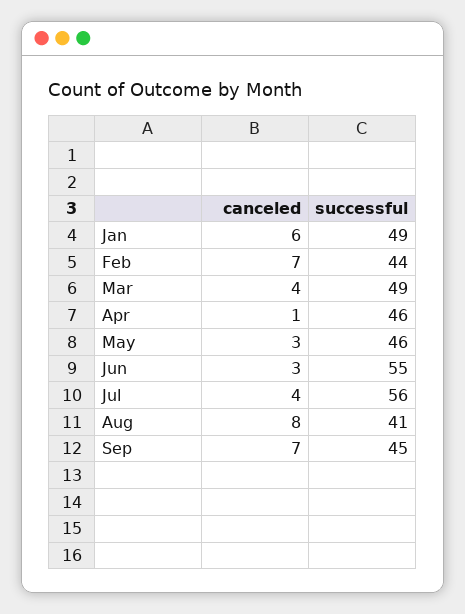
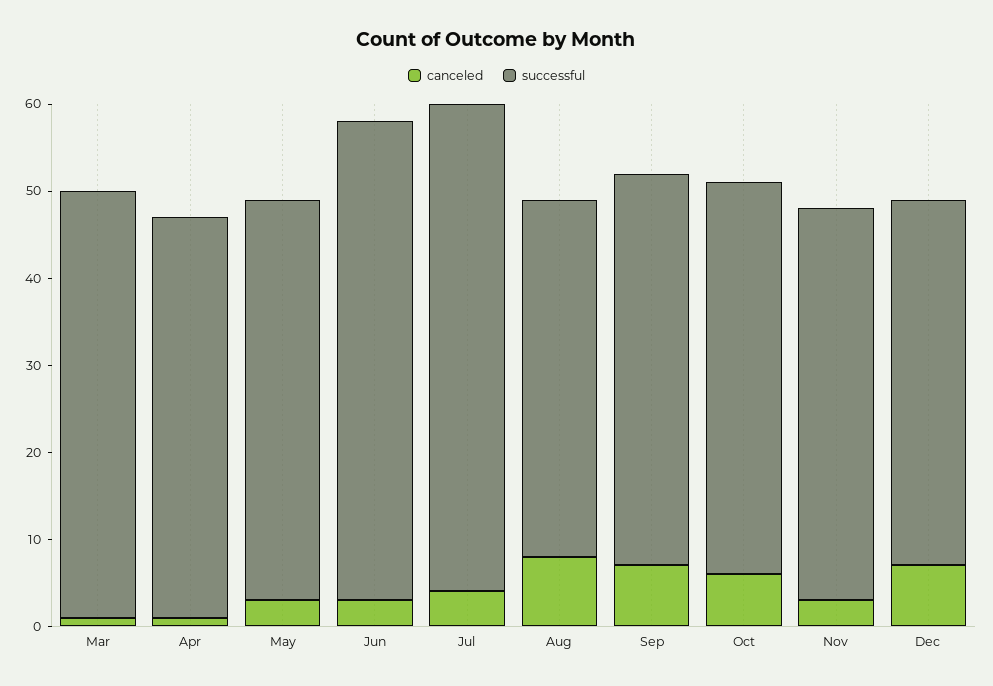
canceled, Jan: 6 -> none
successful, Jan: 49 -> none
canceled, Feb: 7 -> none
successful, Feb: 44 -> none
canceled, Mar: 4 -> 1
canceled, Oct: none -> 6
successful, Oct: none -> 45
canceled, Nov: none -> 3
successful, Nov: none -> 45
canceled, Dec: none -> 7
successful, Dec: none -> 42

